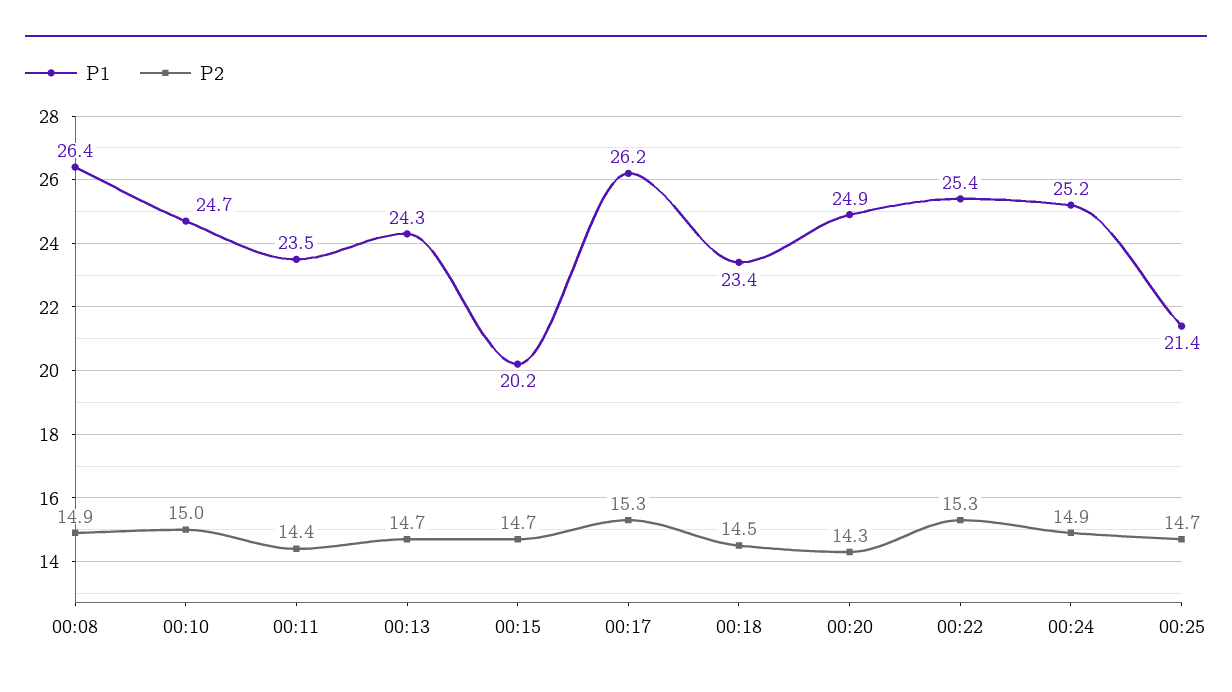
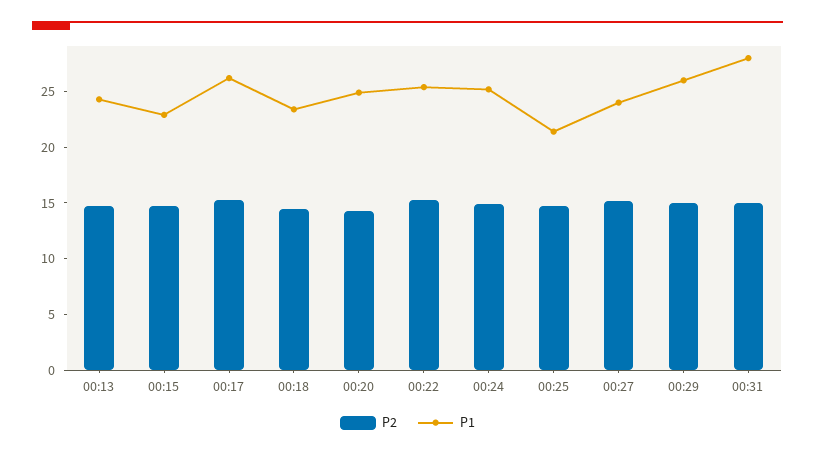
P1, 00:08: 26.4 -> none
P2, 00:08: 14.9 -> none
P1, 00:10: 24.7 -> none
P2, 00:10: 15 -> none
P1, 00:11: 23.5 -> none
P2, 00:11: 14.4 -> none
P1, 00:15: 20.2 -> 23
P2, 00:27: none -> 15
P1, 00:27: none -> 24
P2, 00:29: none -> 15
P1, 00:29: none -> 26
P2, 00:31: none -> 15
P1, 00:31: none -> 28

